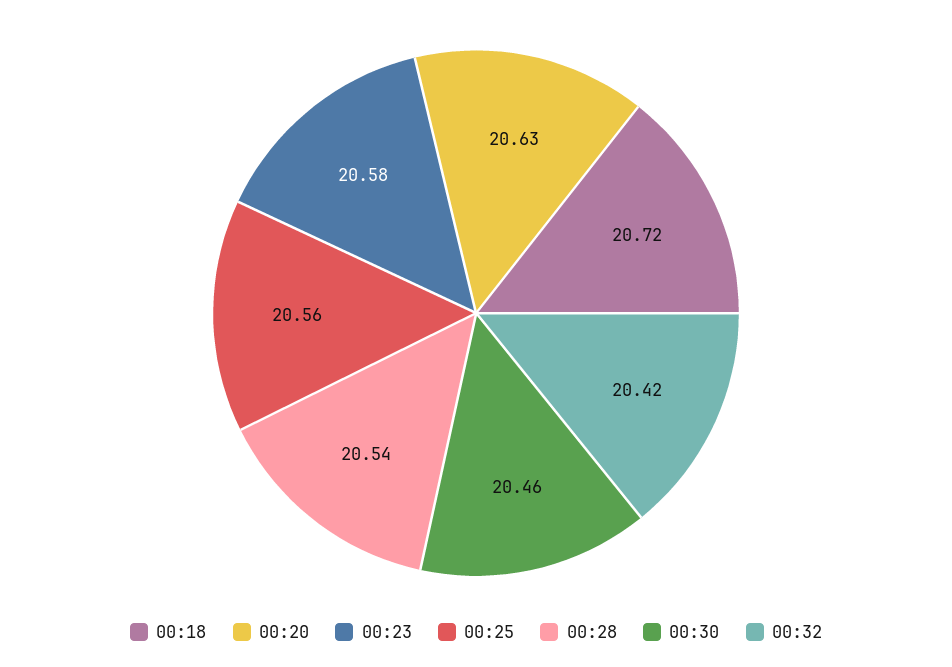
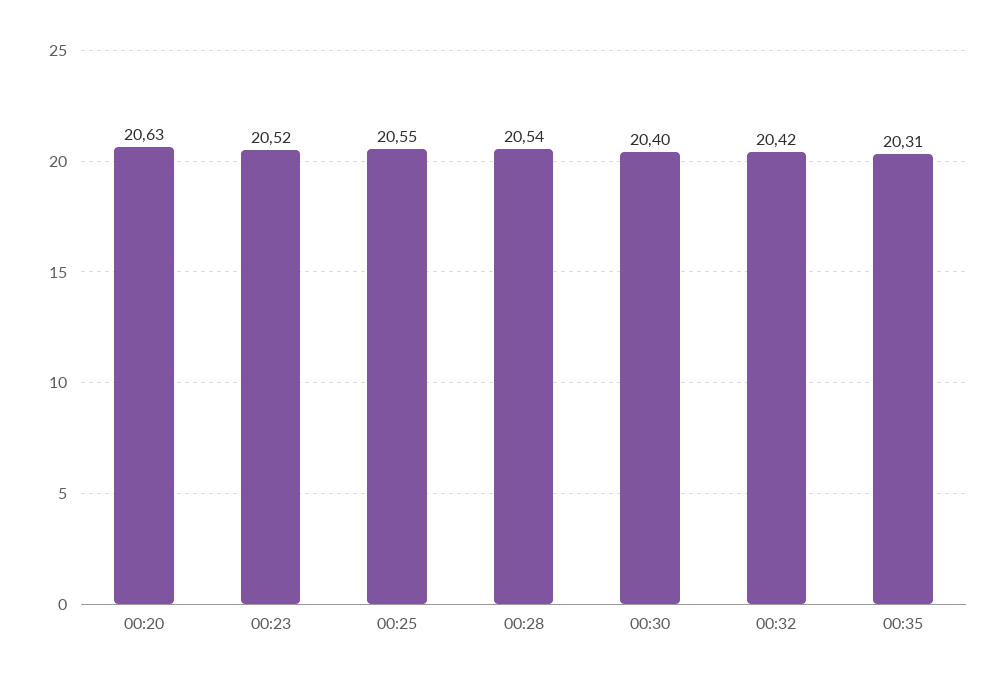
00:18: 20.72 -> none
00:23: 20.58 -> 20.52
00:25: 20.56 -> 20.55
00:30: 20.46 -> 20.4
00:35: none -> 20.31

